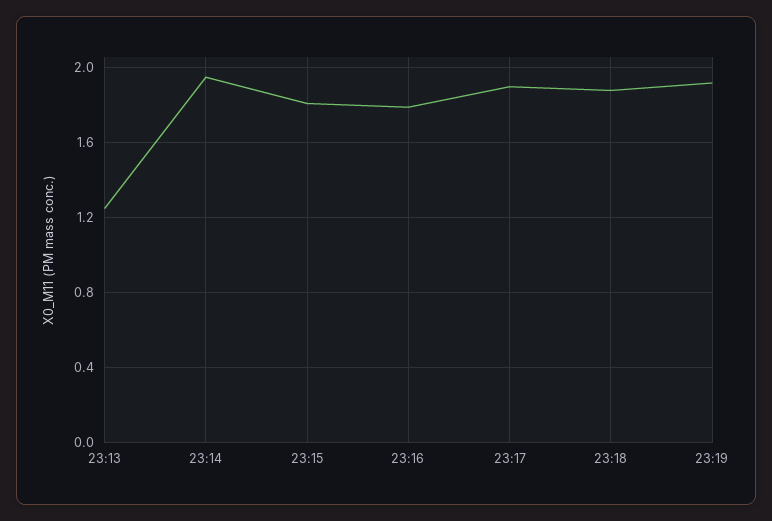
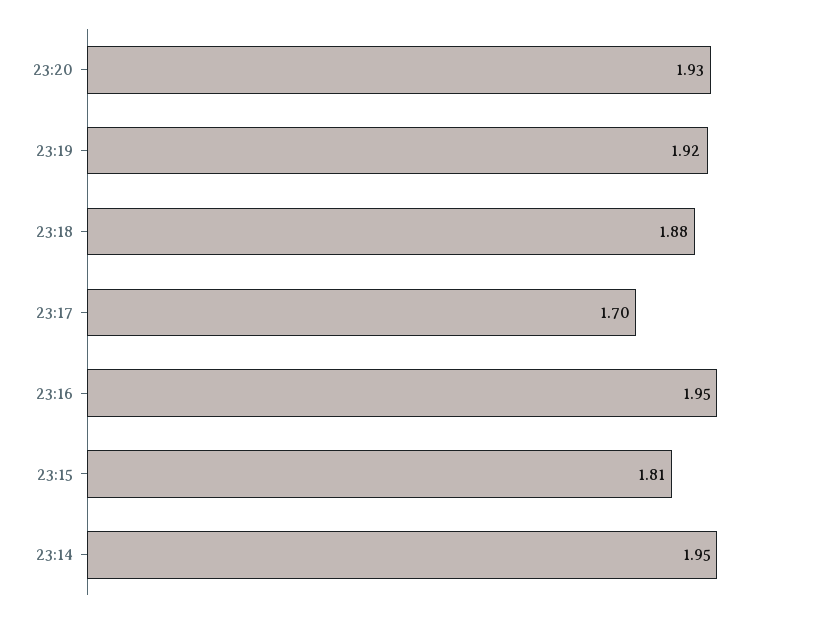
23:13: 1.25 -> none
23:16: 1.8 -> 1.95
23:17: 1.9 -> 1.7
23:20: none -> 1.93

